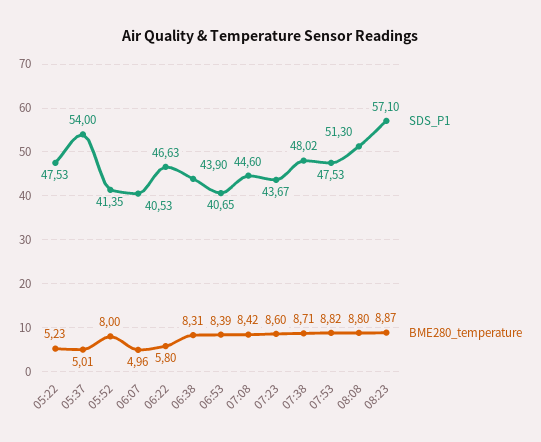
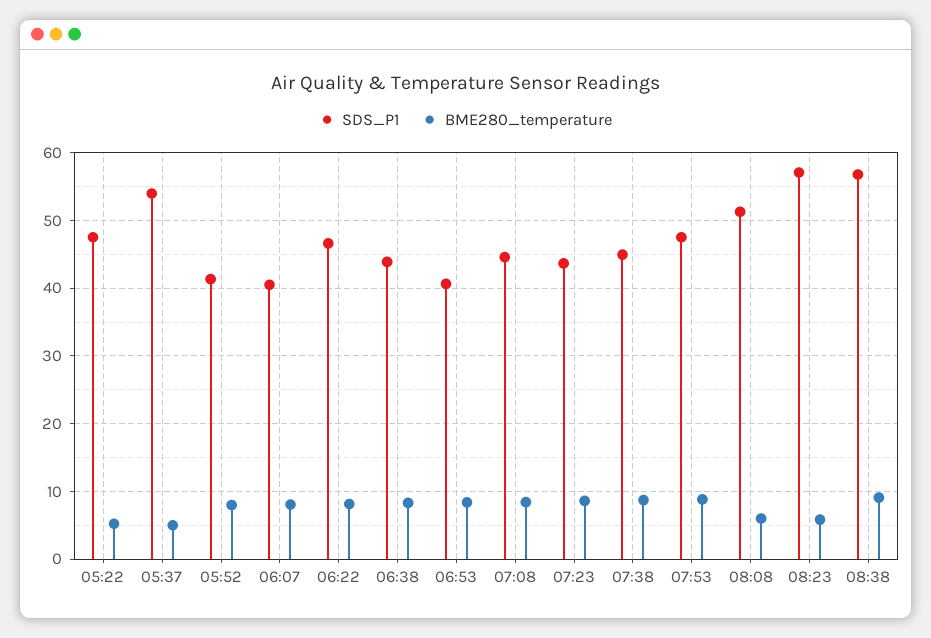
BME280_temperature, 06:07: 4.96 -> 8
BME280_temperature, 06:22: 5.8 -> 8
SDS_P1, 07:38: 48.02 -> 45
BME280_temperature, 08:08: 8.8 -> 6
BME280_temperature, 08:23: 8.87 -> 6
SDS_P1, 08:38: none -> 57
BME280_temperature, 08:38: none -> 9

